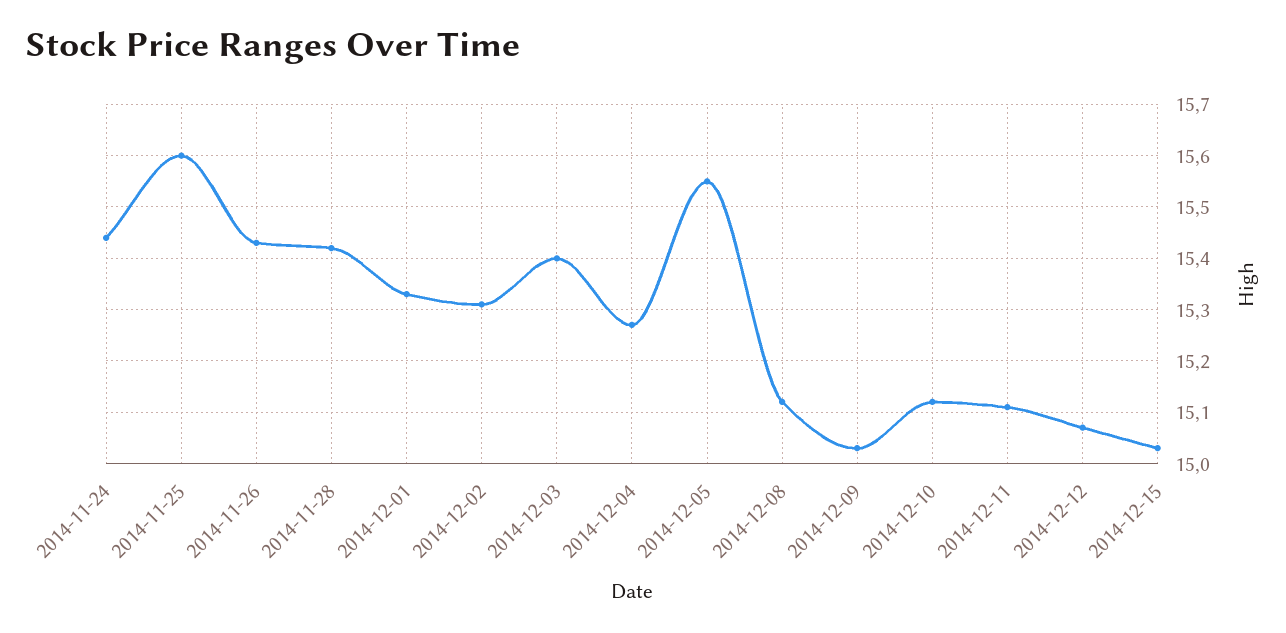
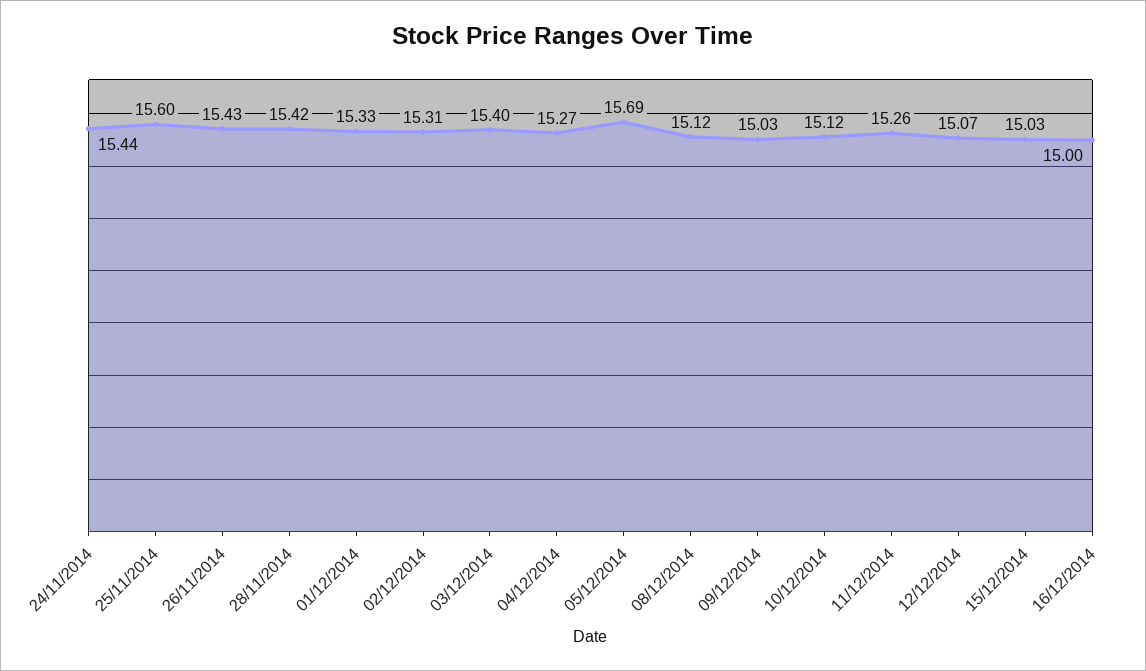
2014-12-05: 15.55 -> 15.69
2014-12-11: 15.1 -> 15.26
16/12/2014: none -> 15

